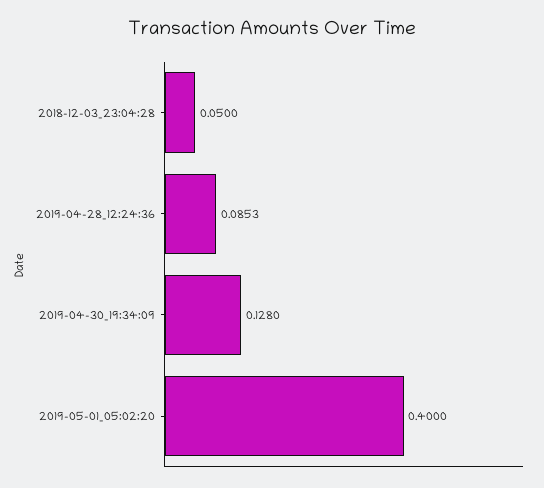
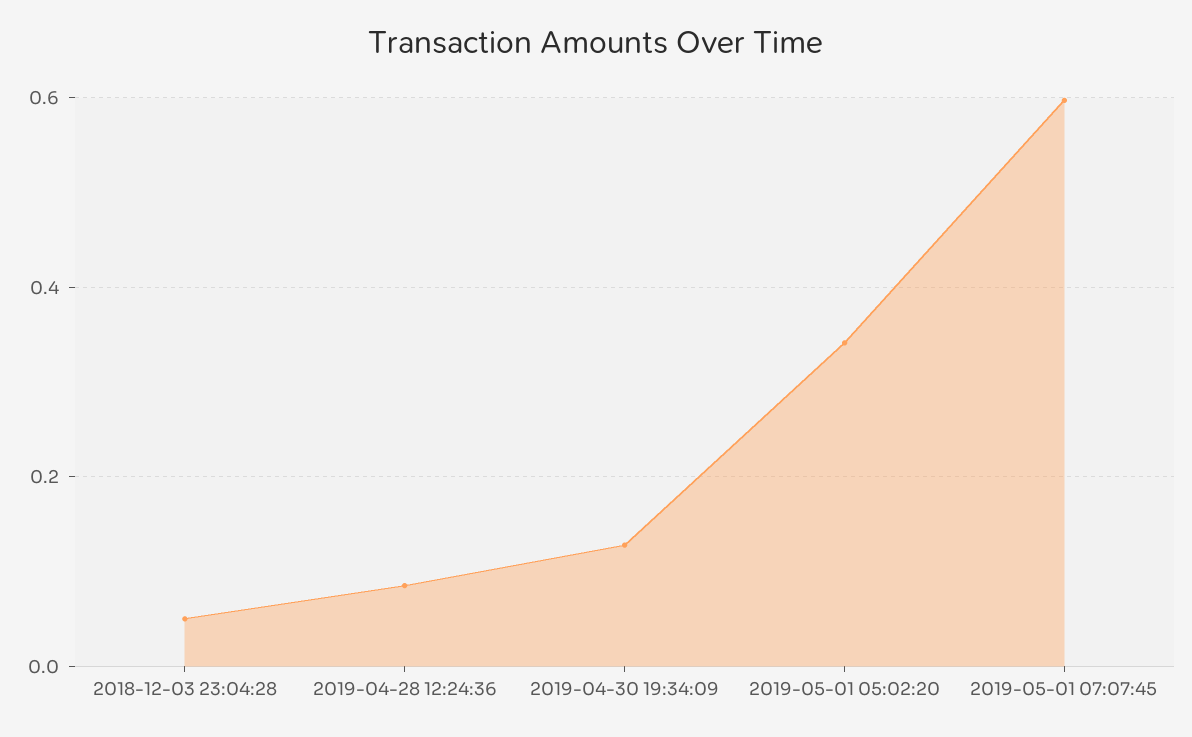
2019-05-01_05:02:20: 0.4 -> 0.34
2019-05-01 07:07:45: none -> 0.6

